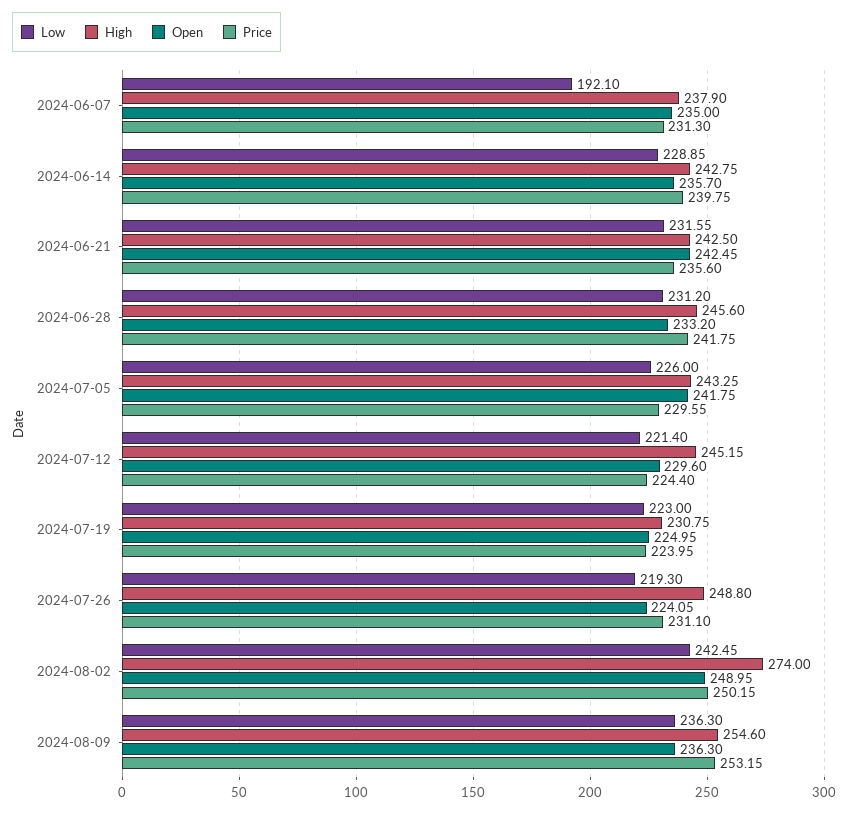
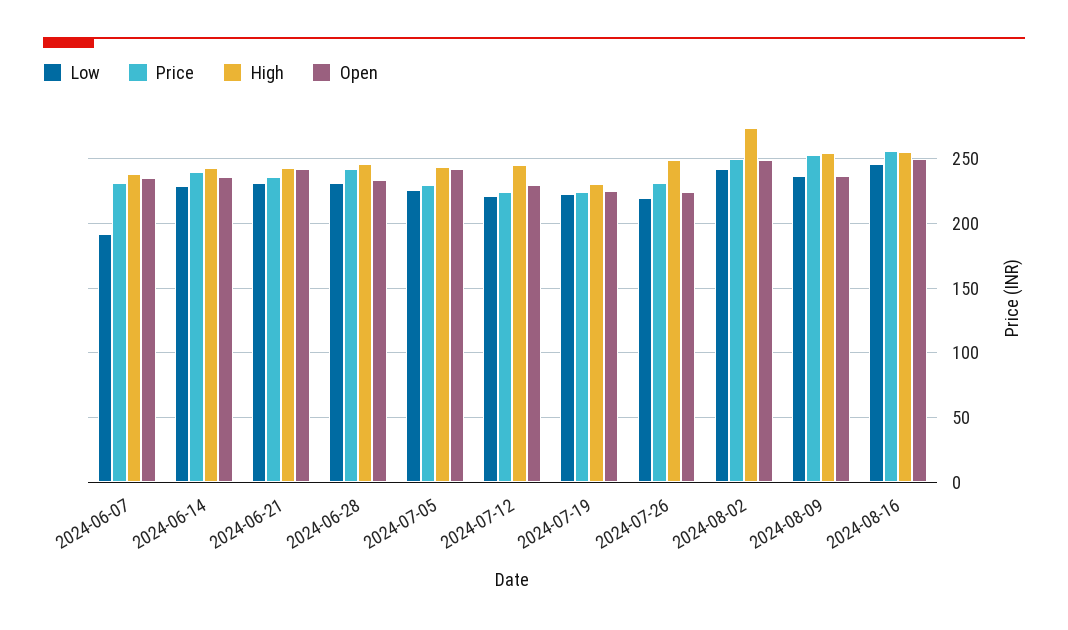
Low, 2024-08-16: none -> 245
Price, 2024-08-16: none -> 255
High, 2024-08-16: none -> 255
Open, 2024-08-16: none -> 250

